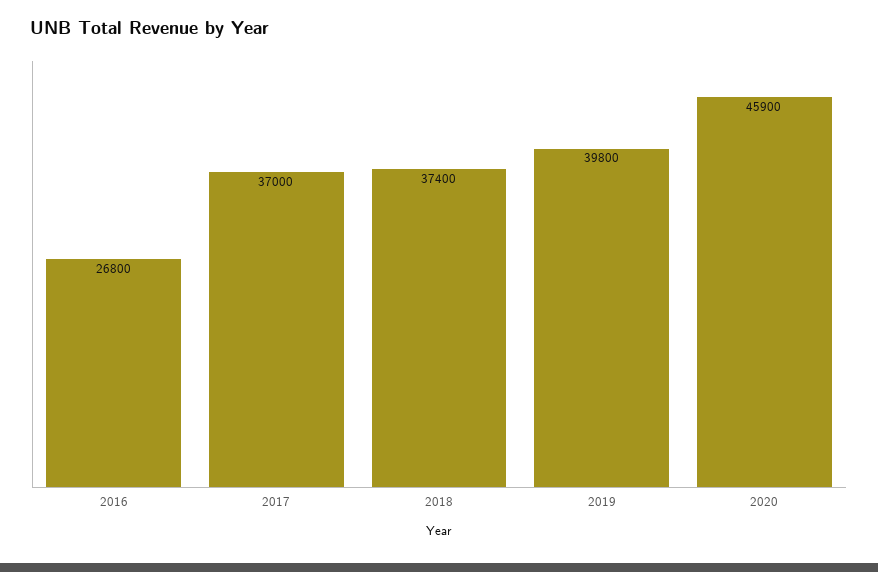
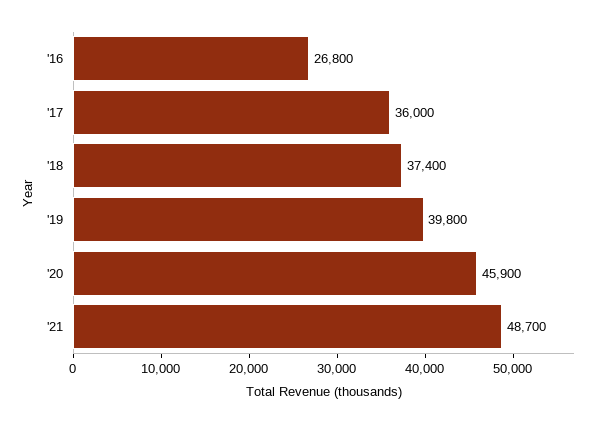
2017: 37000 -> 36000
'21: none -> 48700

